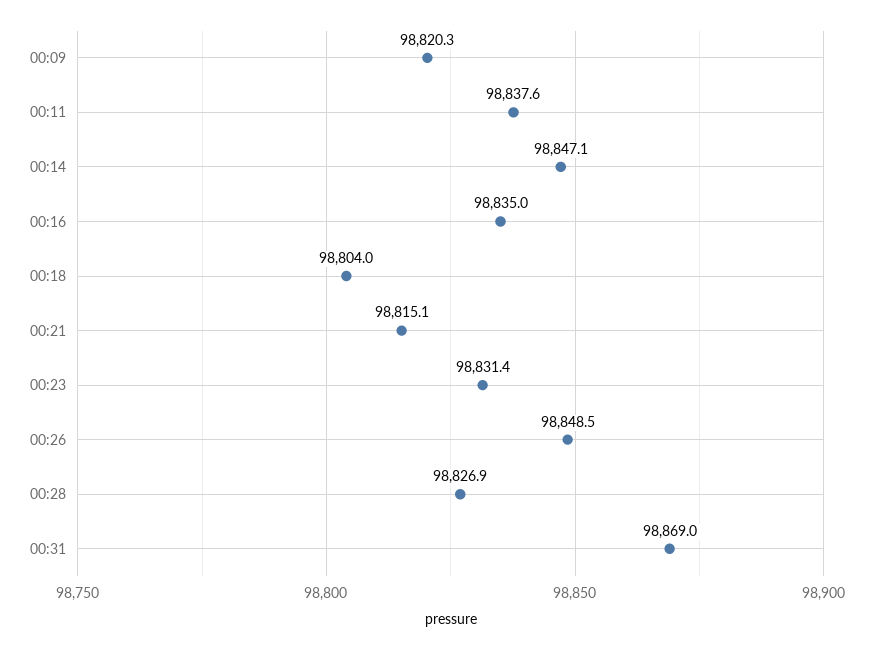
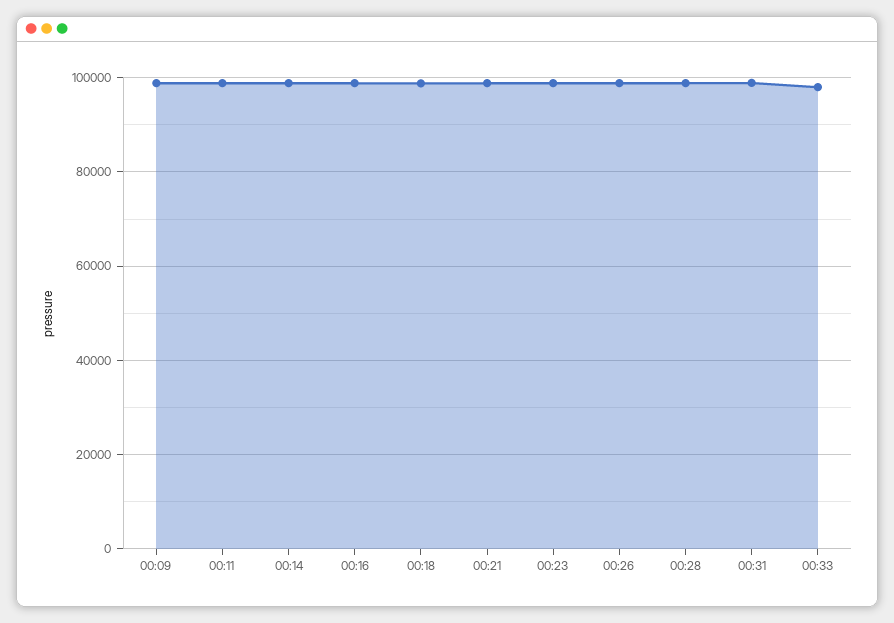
00:33: none -> 98000

